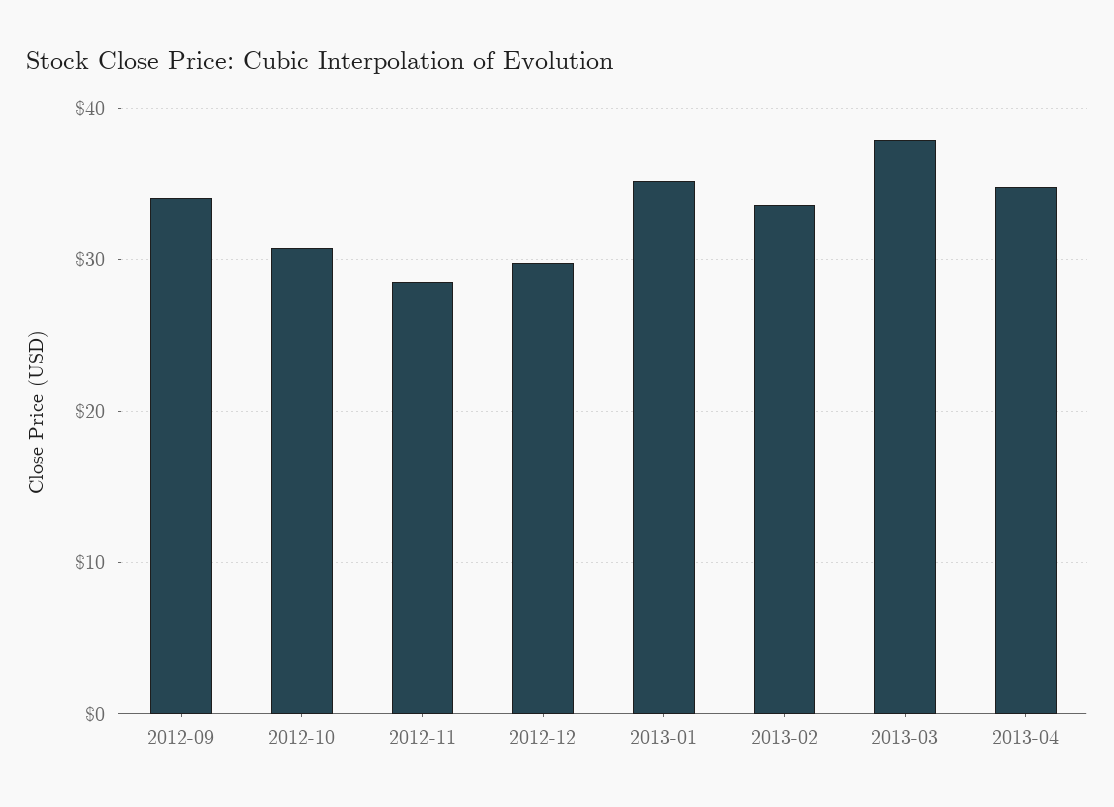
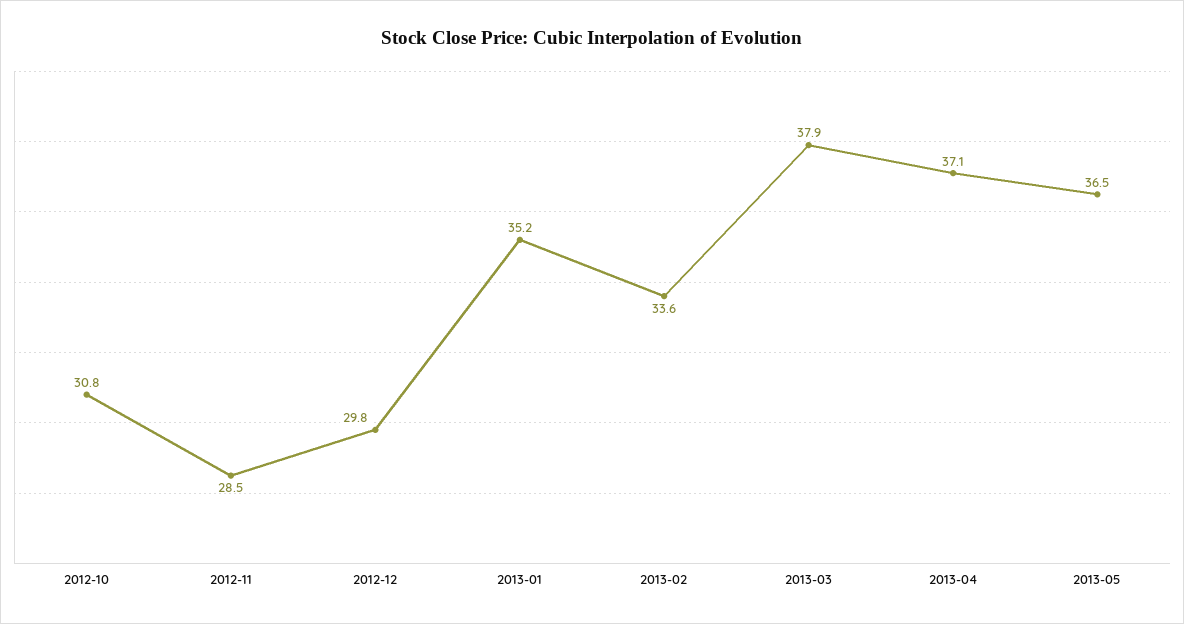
2012-09: 34 -> none
2013-04: 35 -> 37.1
2013-05: none -> 36.5

